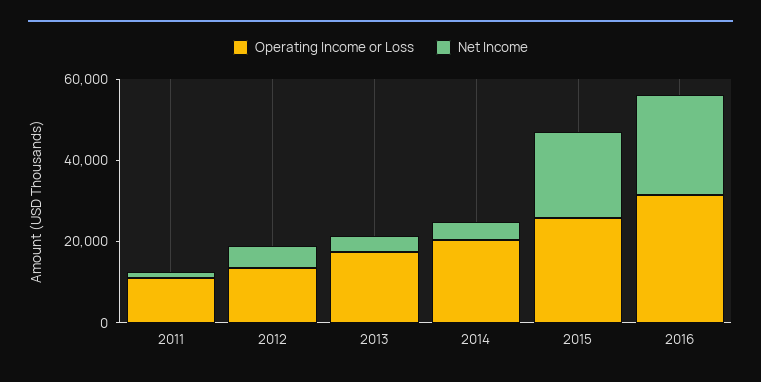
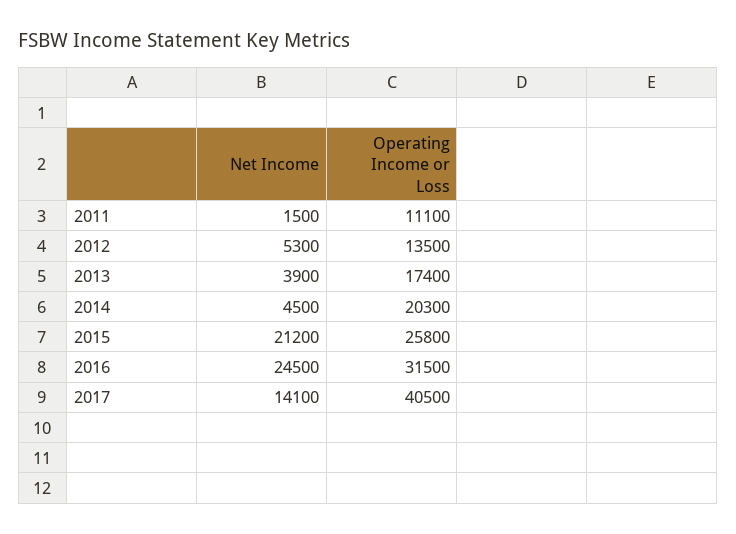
Net Income, 2017: none -> 14100
Operating Income or Loss, 2017: none -> 40500

